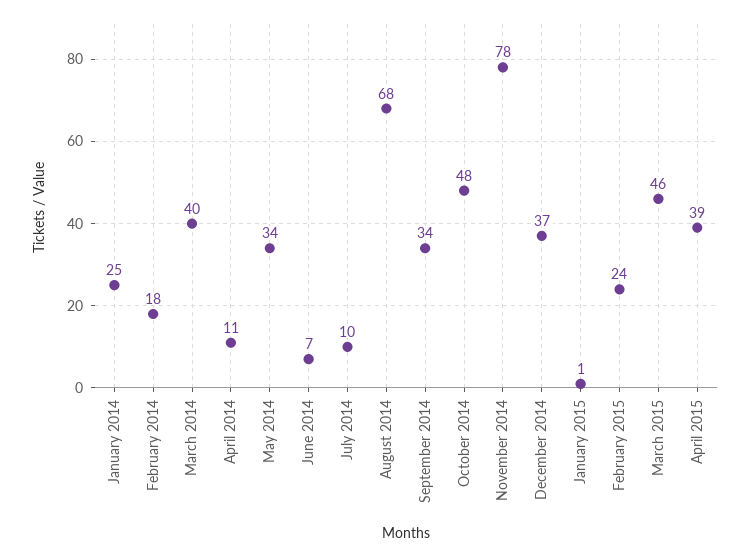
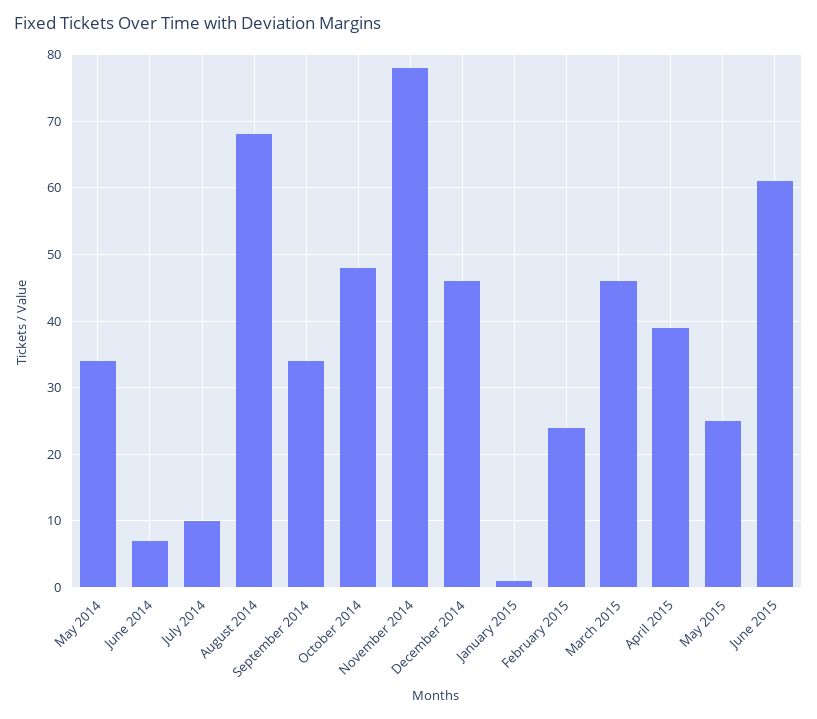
January 2014: 25 -> none
February 2014: 18 -> none
March 2014: 40 -> none
April 2014: 11 -> none
December 2014: 37 -> 46
May 2015: none -> 25
June 2015: none -> 61

